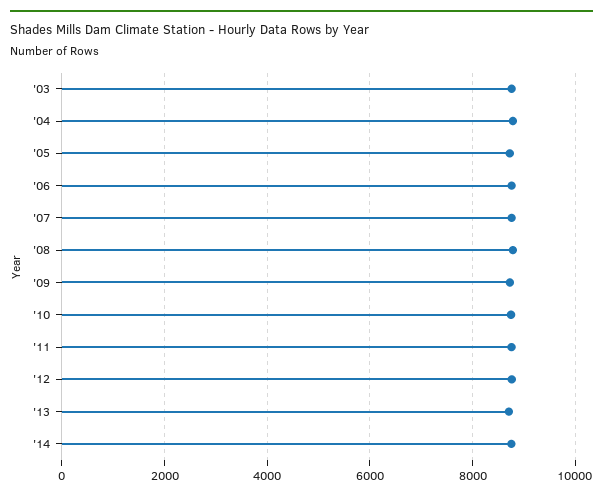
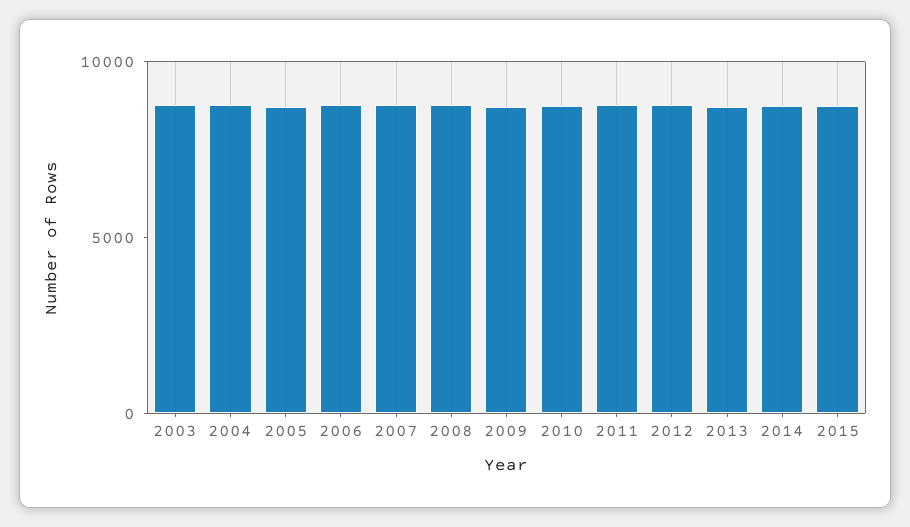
2015: none -> 9000

